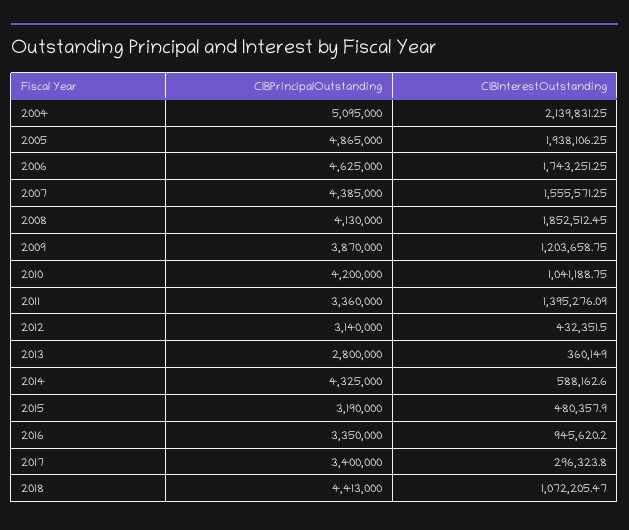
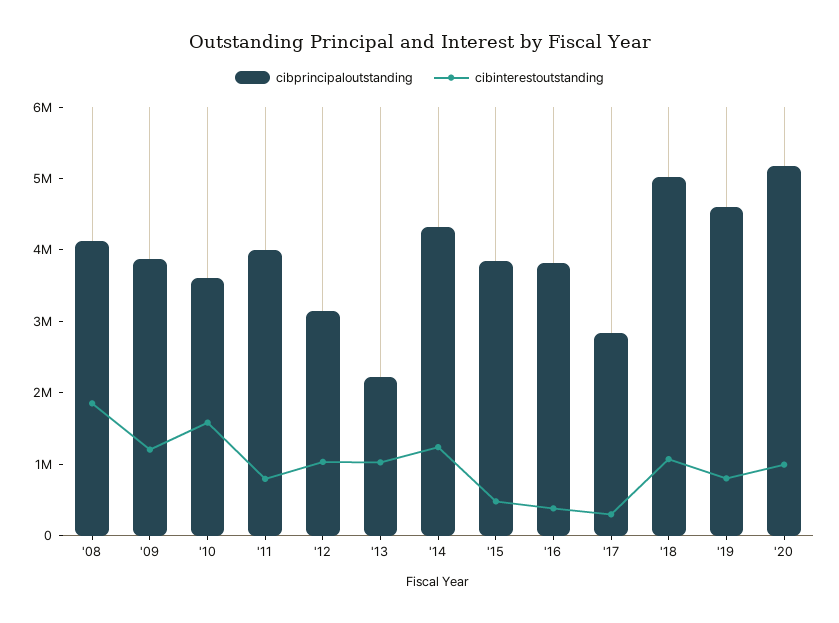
CIBPrincipalOutstanding, 2004: 5095000 -> none
CIBInterestOutstanding, 2004: 2139831.25 -> none
CIBPrincipalOutstanding, 2005: 4865000 -> none
CIBInterestOutstanding, 2005: 1938106.25 -> none
CIBPrincipalOutstanding, 2006: 4625000 -> none
CIBInterestOutstanding, 2006: 1743251.25 -> none
CIBPrincipalOutstanding, 2007: 4385000 -> none
CIBInterestOutstanding, 2007: 1555571.25 -> none
CIBPrincipalOutstanding, 2010: 4200000 -> 3600000
CIBInterestOutstanding, 2010: 1041188.75 -> 1600000
CIBPrincipalOutstanding, 2011: 3360000 -> 4000000
CIBInterestOutstanding, 2011: 1395276.09 -> 800000
CIBInterestOutstanding, 2012: 432351.5 -> 1000000
CIBPrincipalOutstanding, 2013: 2800000 -> 2200000
CIBInterestOutstanding, 2013: 360149 -> 1000000
CIBInterestOutstanding, 2014: 588162.6 -> 1200000
CIBPrincipalOutstanding, 2015: 3190000 -> 3800000
CIBPrincipalOutstanding, 2016: 3350000 -> 3800000
CIBInterestOutstanding, 2016: 945620.2 -> 400000
CIBPrincipalOutstanding, 2017: 3400000 -> 2800000
CIBPrincipalOutstanding, 2018: 4413000 -> 5000000
CIBPrincipalOutstanding, '19: none -> 4600000
CIBInterestOutstanding, '19: none -> 800000
CIBPrincipalOutstanding, '20: none -> 5200000
CIBInterestOutstanding, '20: none -> 1000000

